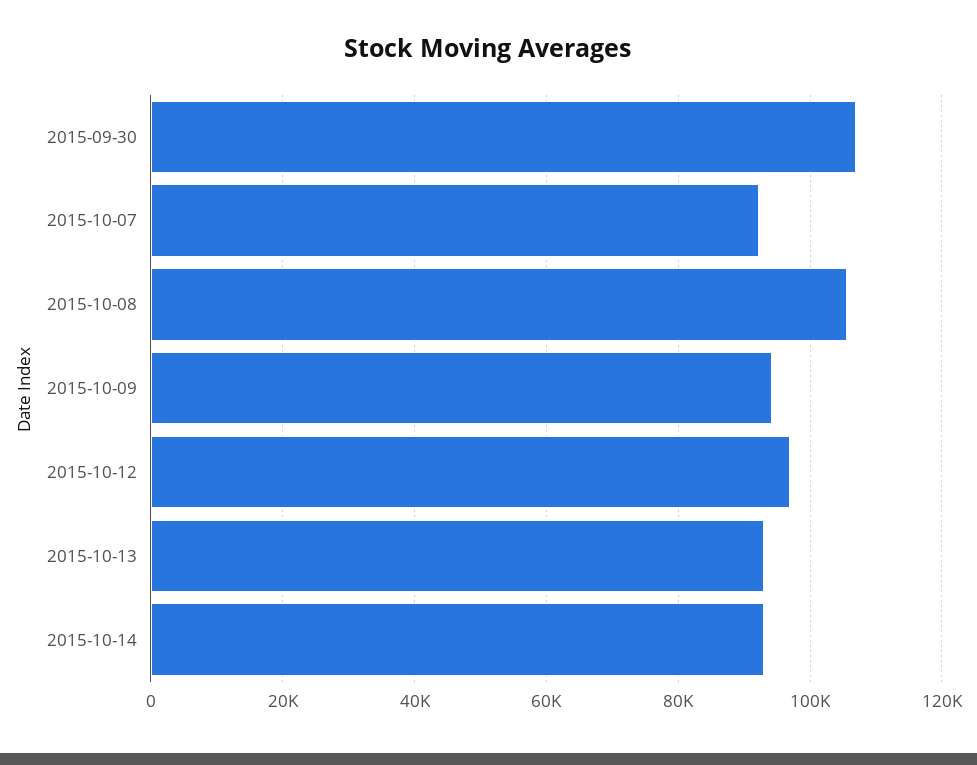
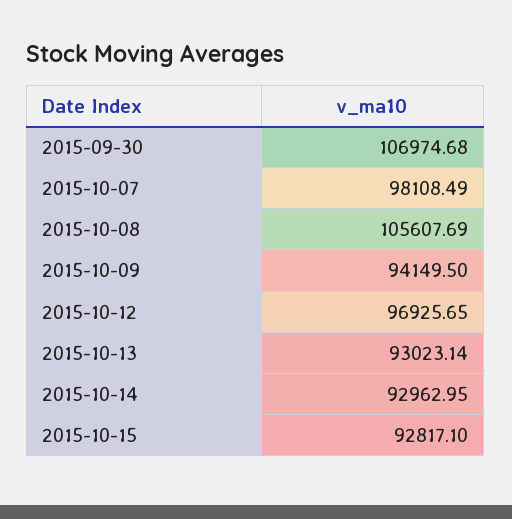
2015-10-07: 92000 -> 98108.49
2015-10-15: none -> 92817.1

